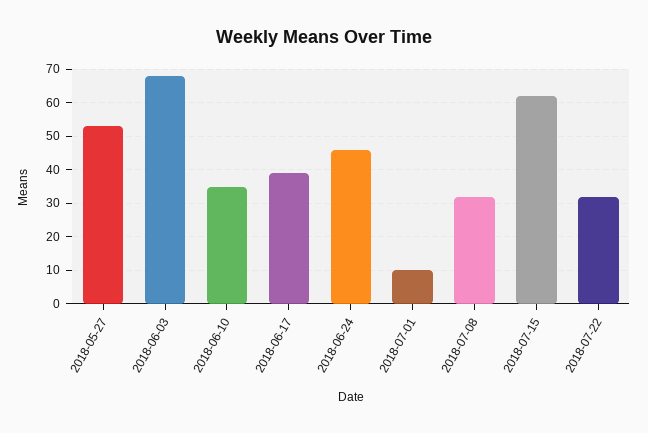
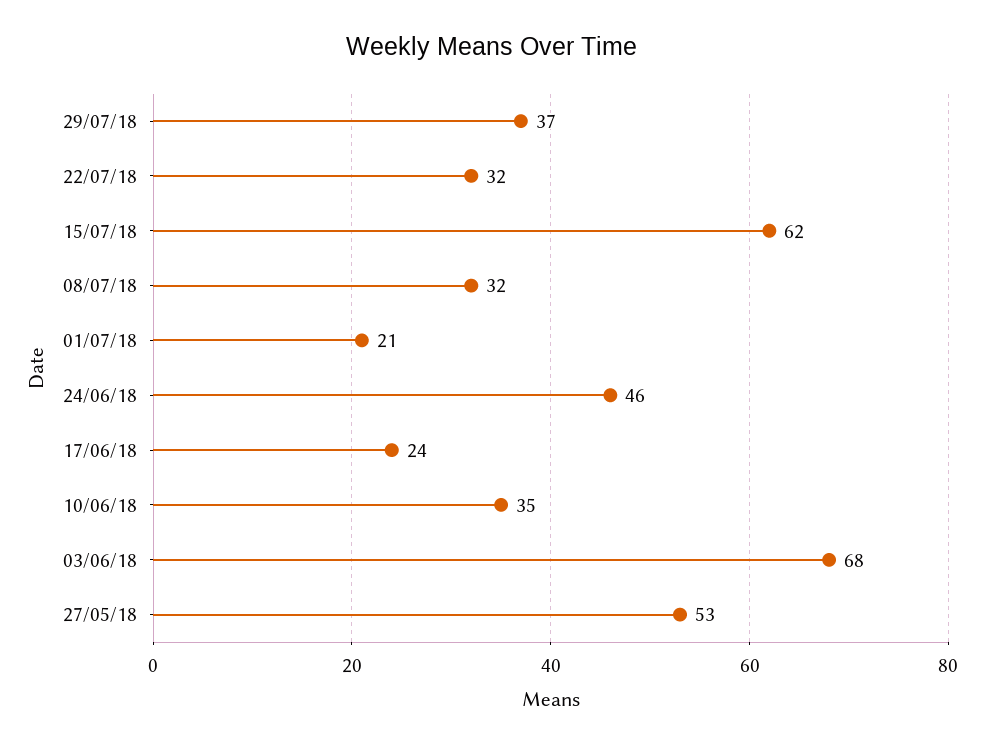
2018-06-17: 40 -> 24
2018-07-01: 10 -> 21
29/07/18: none -> 37

